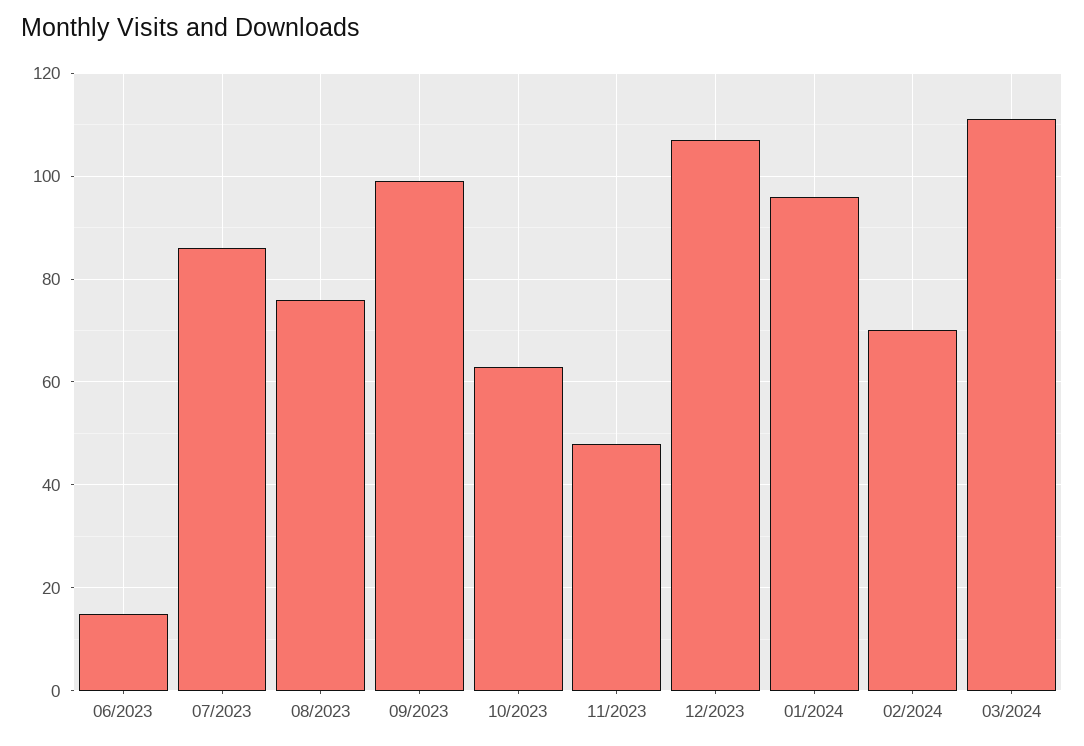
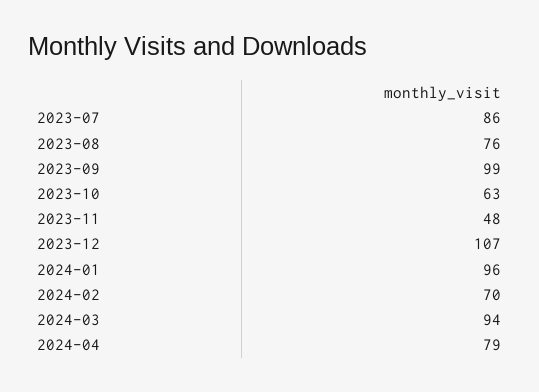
06/2023: 15 -> none
03/2024: 110 -> 94
2024-04: none -> 79

